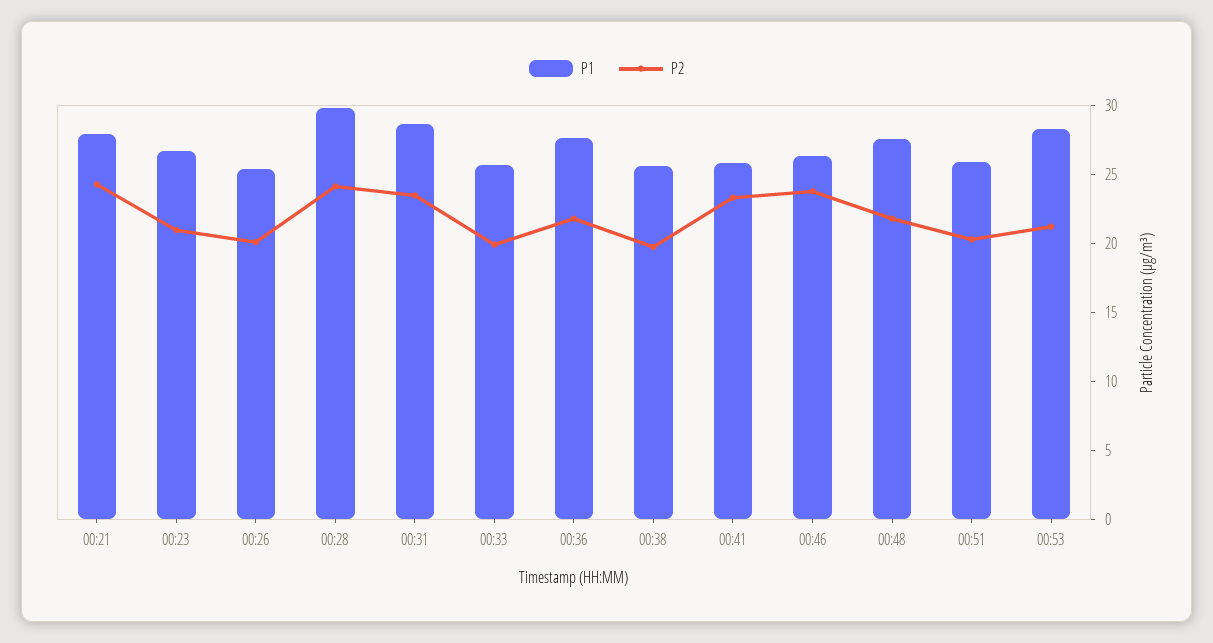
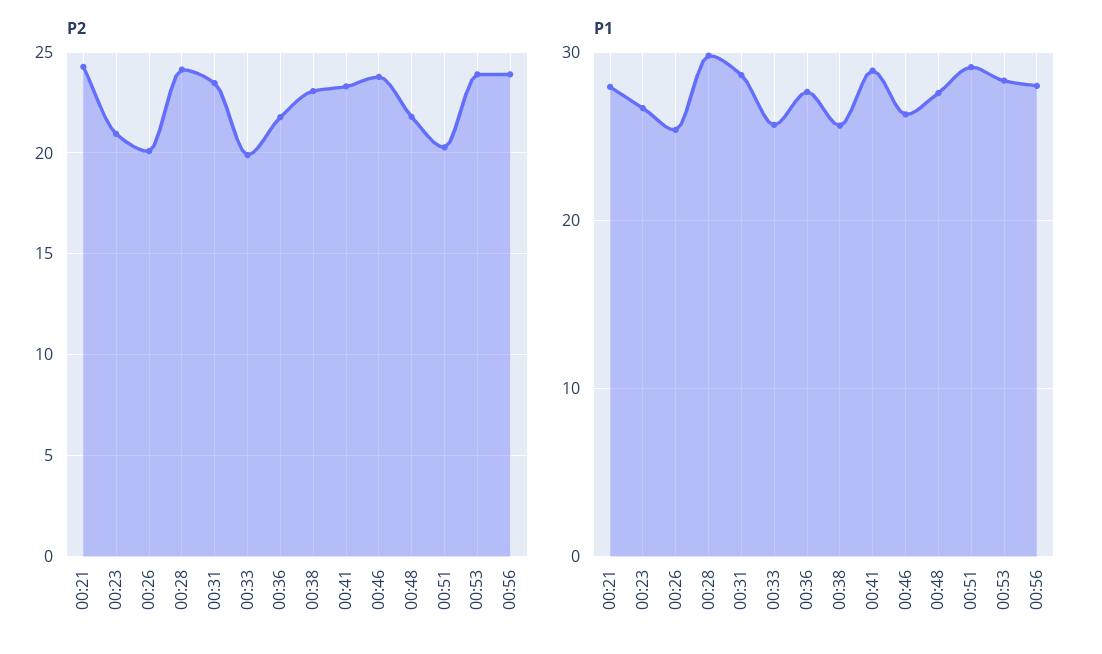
P2, 00:38: 20 -> 23
P1, 00:41: 26 -> 29
P1, 00:51: 26 -> 29
P2, 00:53: 21 -> 24
P2, 00:56: none -> 24
P1, 00:56: none -> 28

